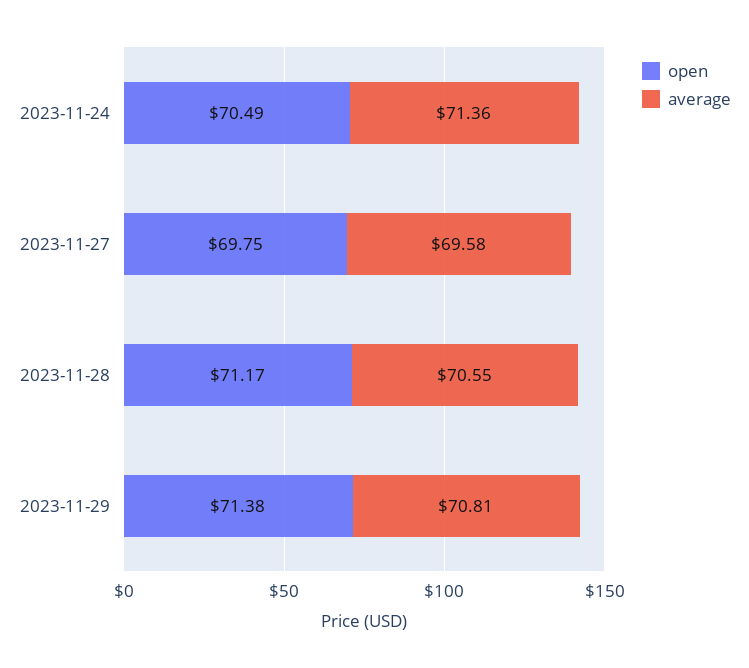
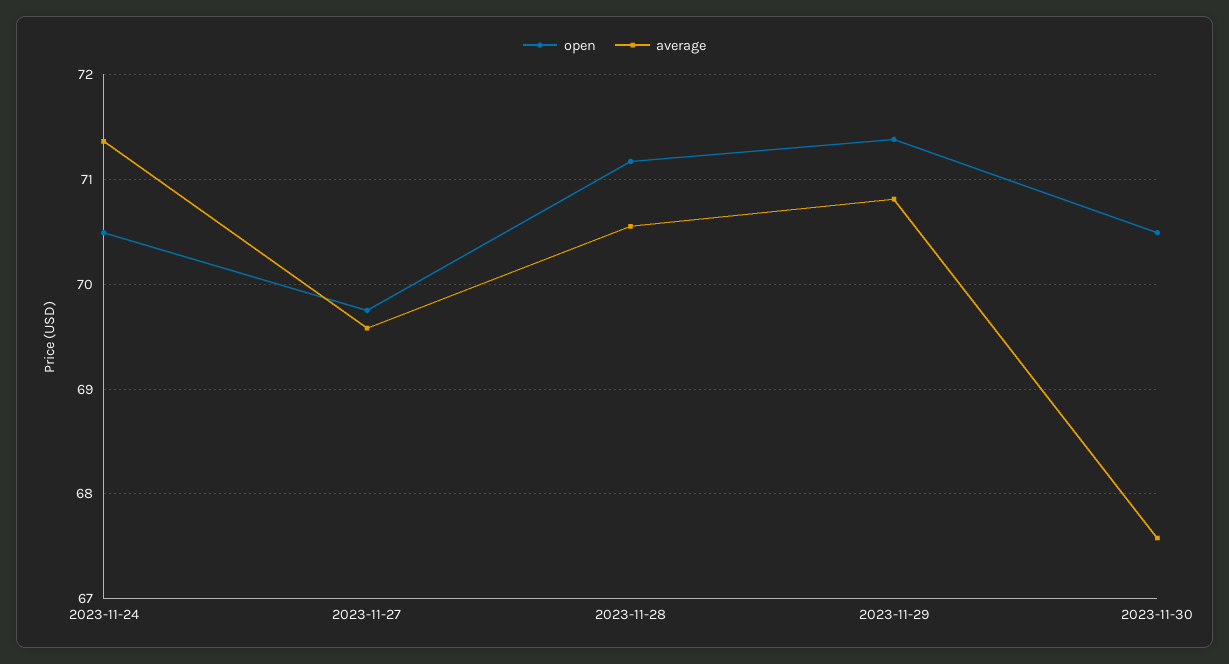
open, 2023-11-30: none -> 70.5
average, 2023-11-30: none -> 67.6

